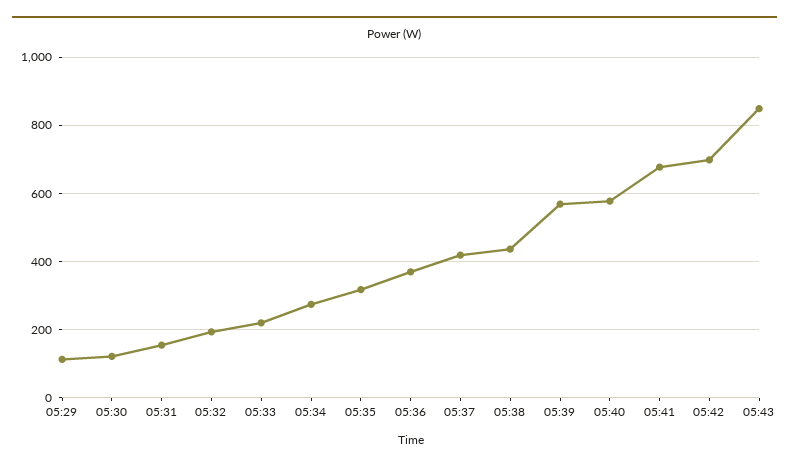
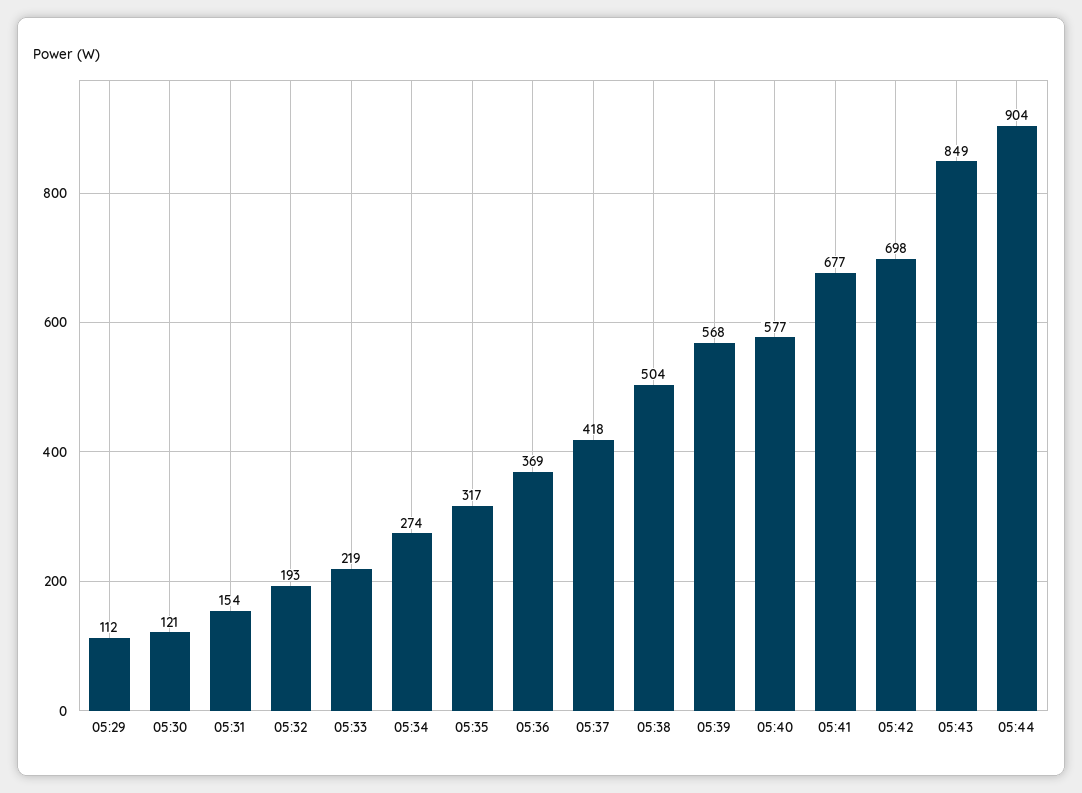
05:38: 440 -> 504
05:44: none -> 904

